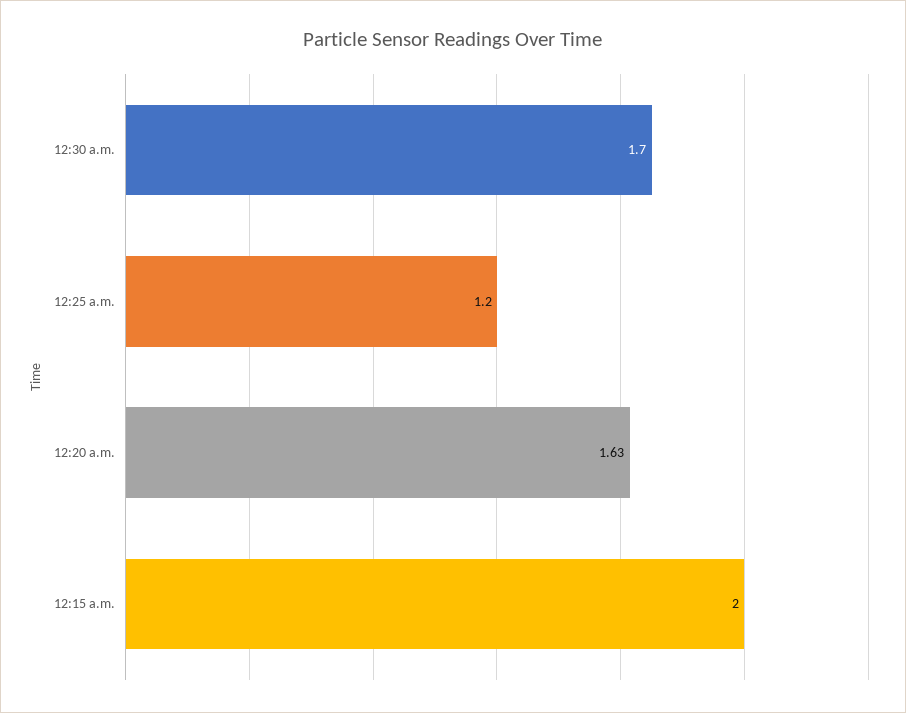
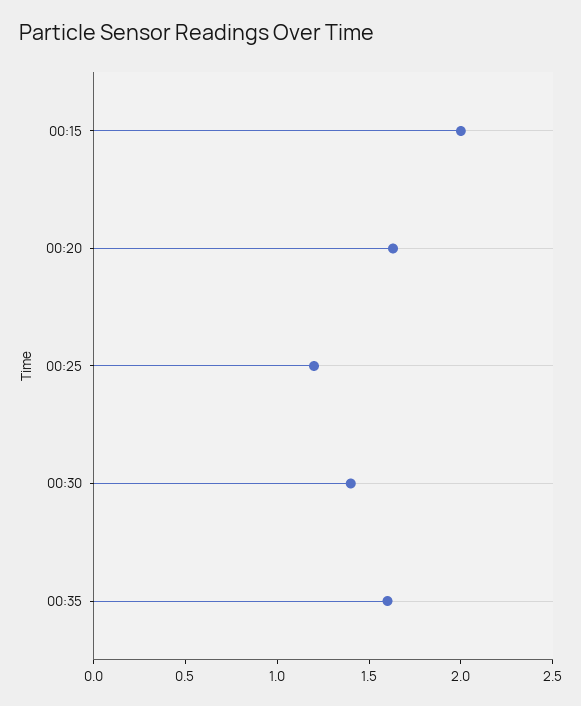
12:30 a.m.: 1.7 -> 1.4
00:35: none -> 1.6

